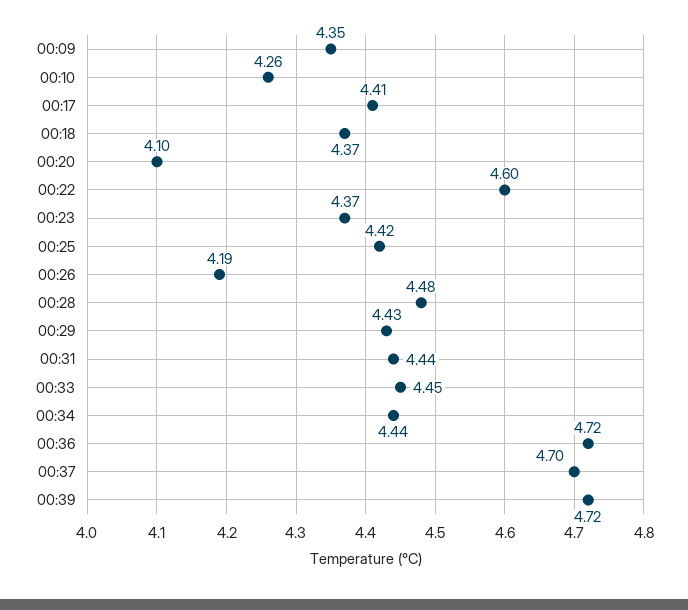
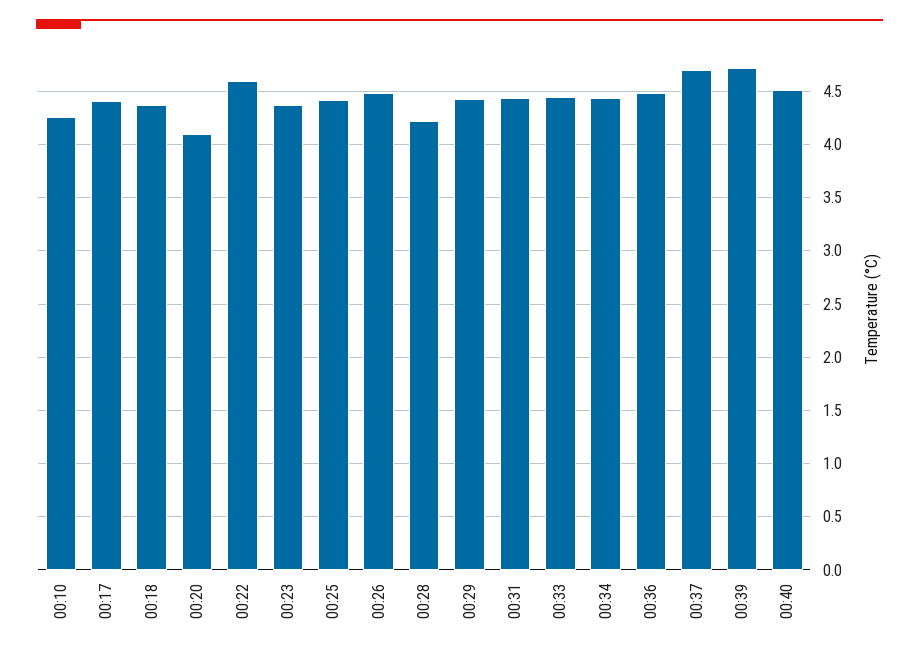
00:09: 4.35 -> none
00:26: 4.19 -> 4.5
00:28: 4.48 -> 4.2
00:36: 4.72 -> 4.5
00:40: none -> 4.5

